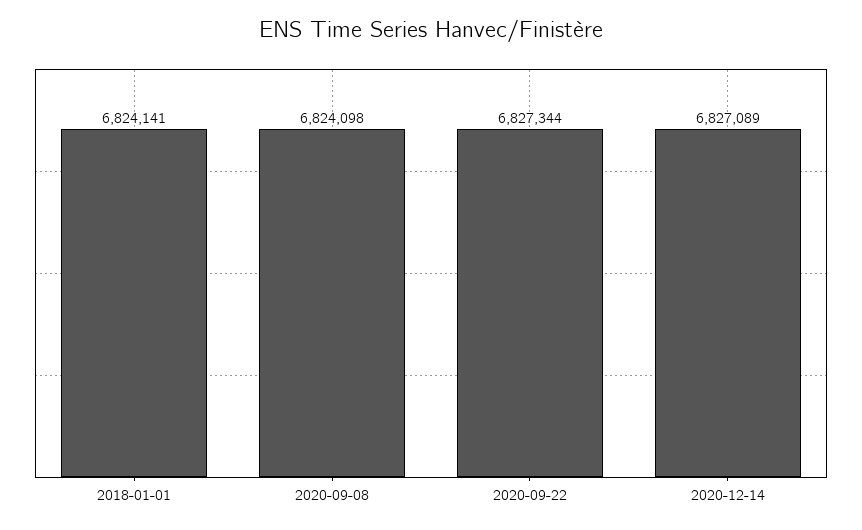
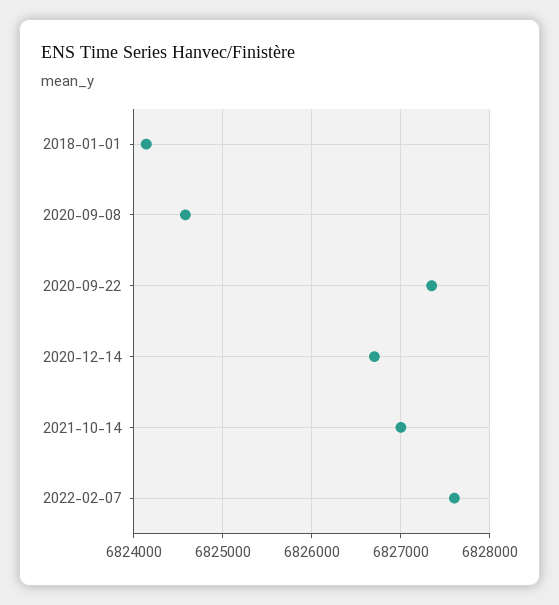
2020-09-08: 6824098 -> 6824600
2020-12-14: 6827089 -> 6826700
2021-10-14: none -> 6827000
2022-02-07: none -> 6827600

